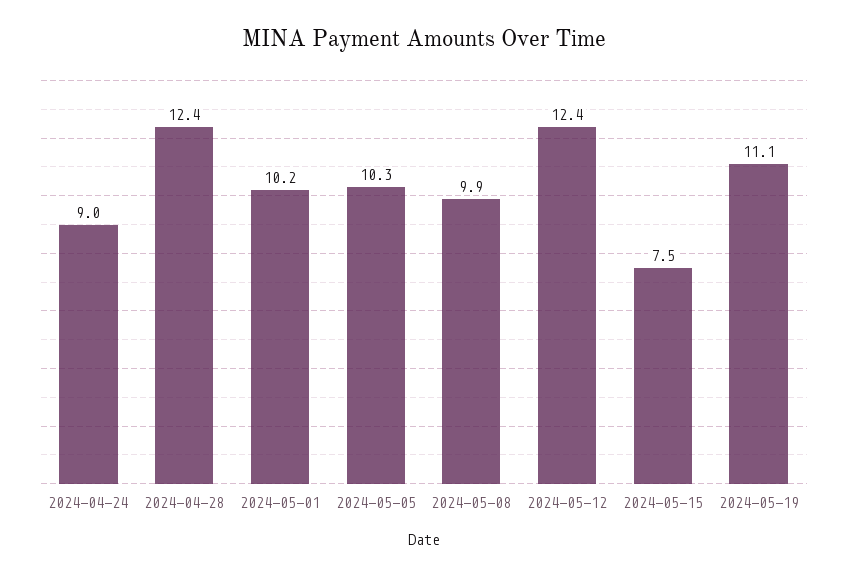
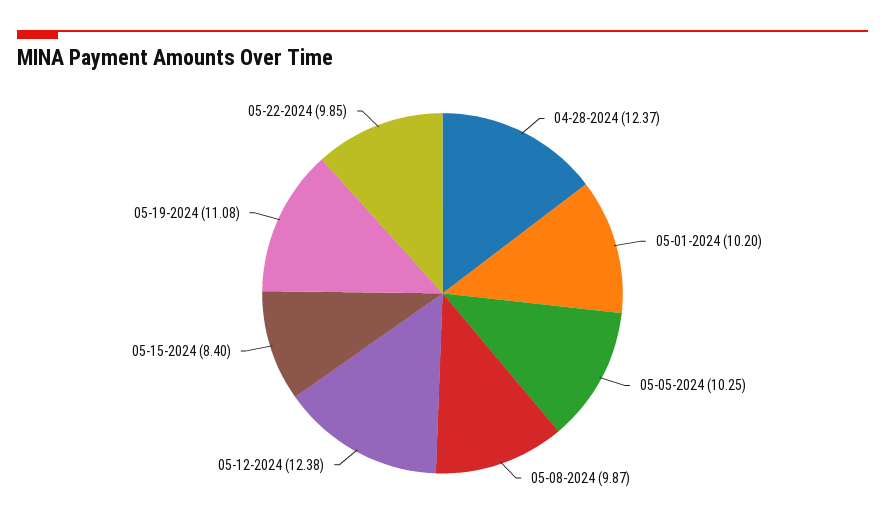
2024-04-24: 9 -> none
2024-05-15: 7.5 -> 8.4
05-22-2024: none -> 9.85

